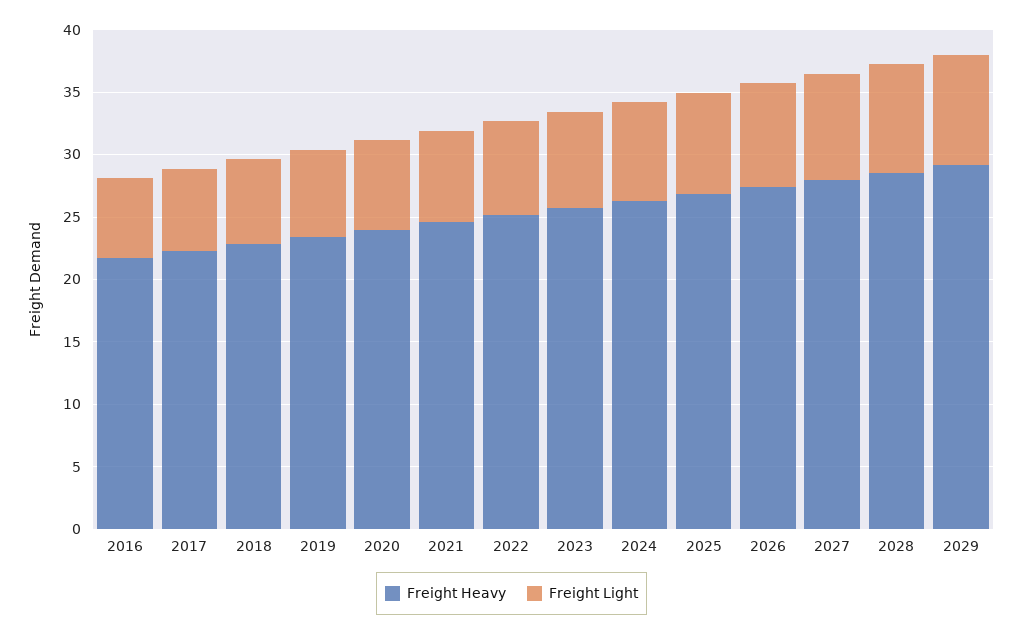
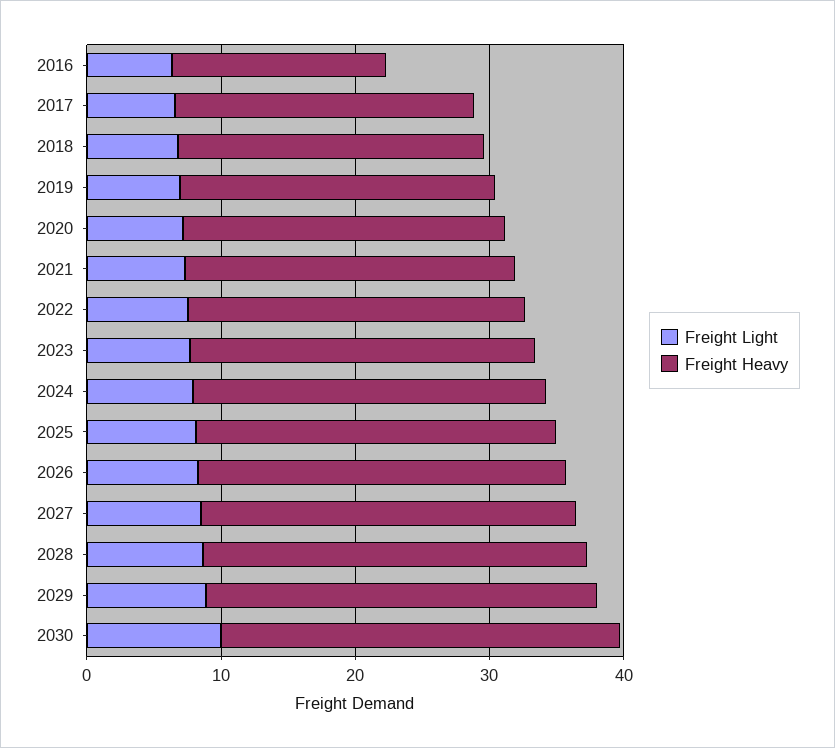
Freight Heavy, 2016: 22 -> 16
Freight Light, 2030: none -> 10
Freight Heavy, 2030: none -> 30

